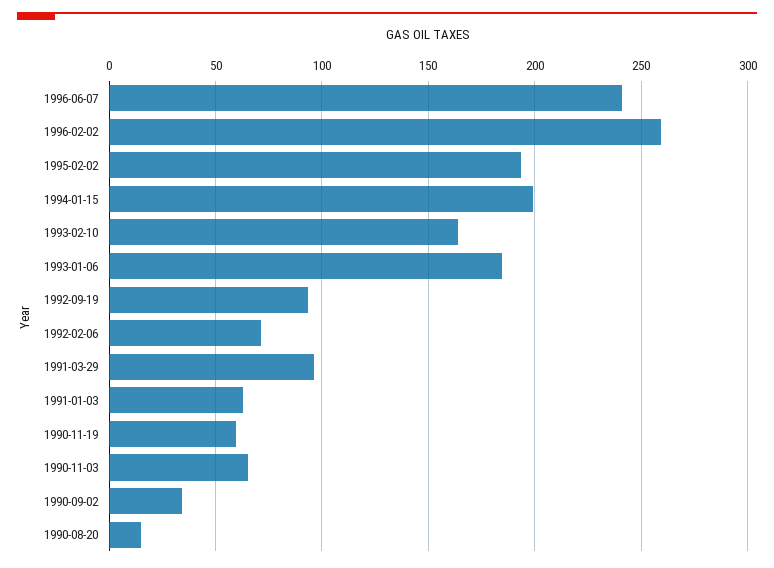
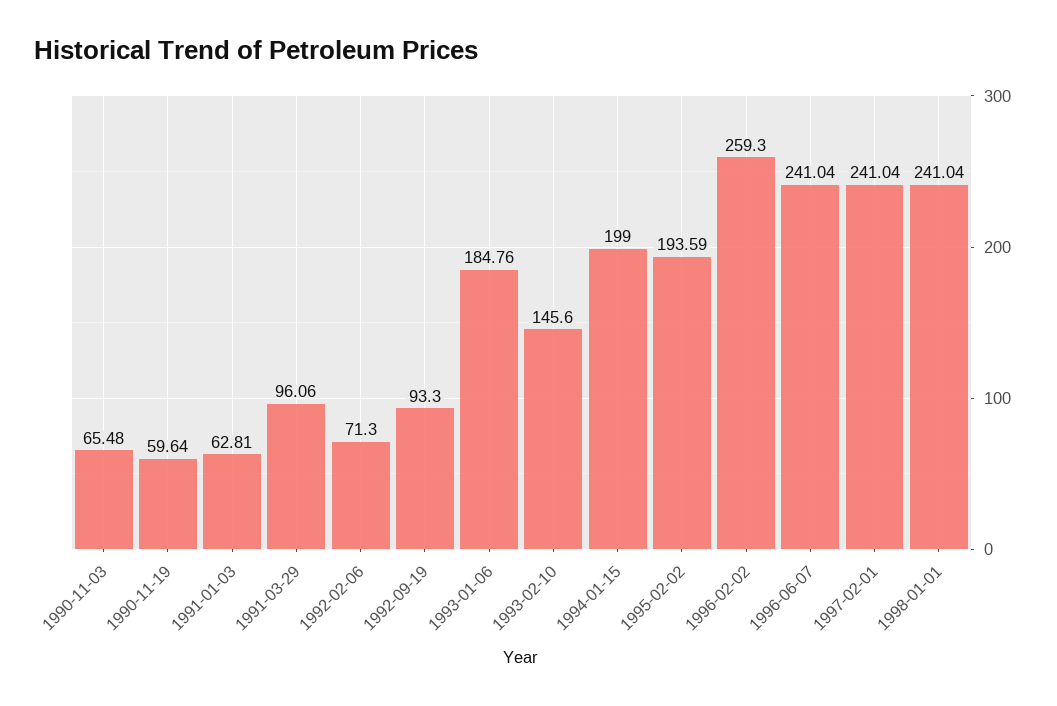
1993-02-10: 165 -> 145.6
1990-09-02: 35 -> none
1990-08-20: 15 -> none
1997-02-01: none -> 241.04
1998-01-01: none -> 241.04

